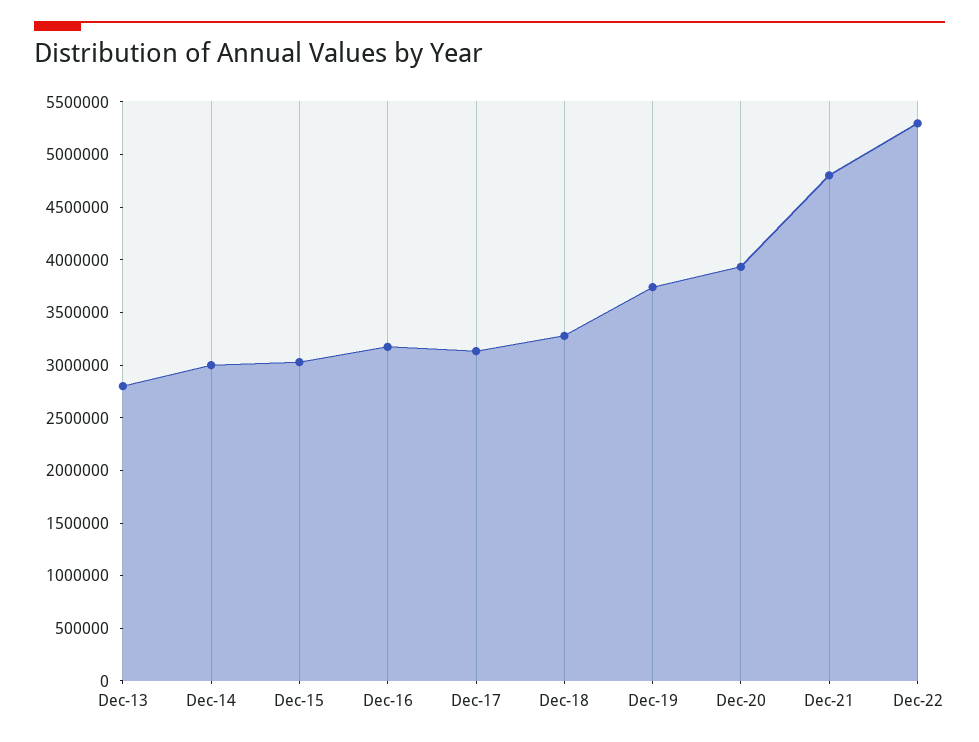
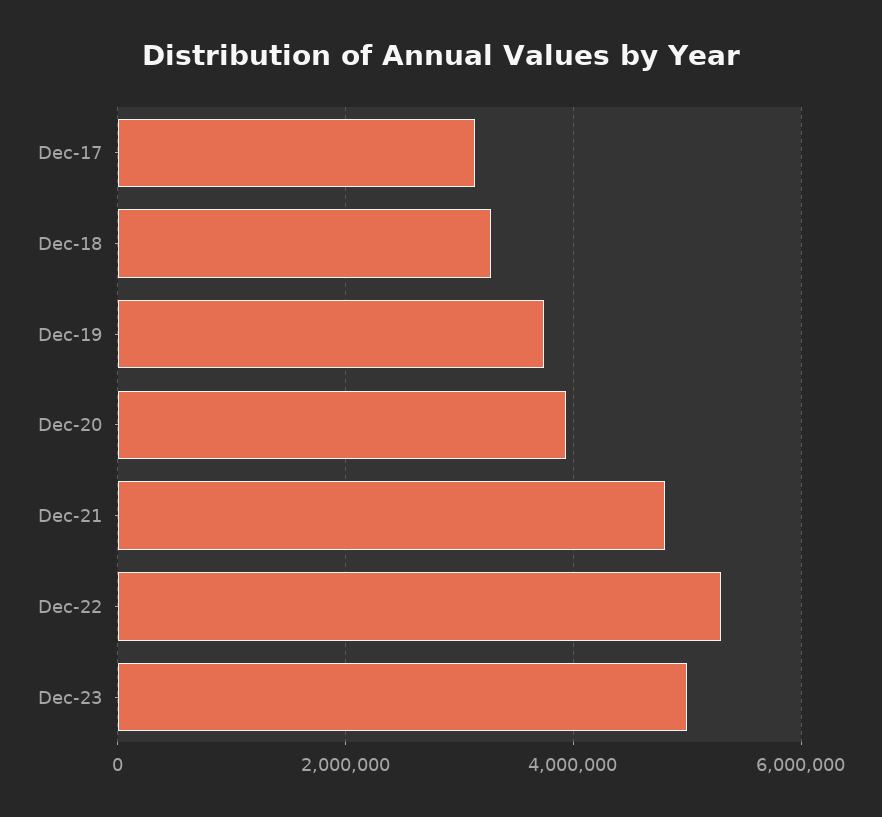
Dec-13: 2800000 -> none
Dec-14: 3000000 -> none
Dec-15: 3000000 -> none
Dec-16: 3200000 -> none
Dec-23: none -> 5000000

